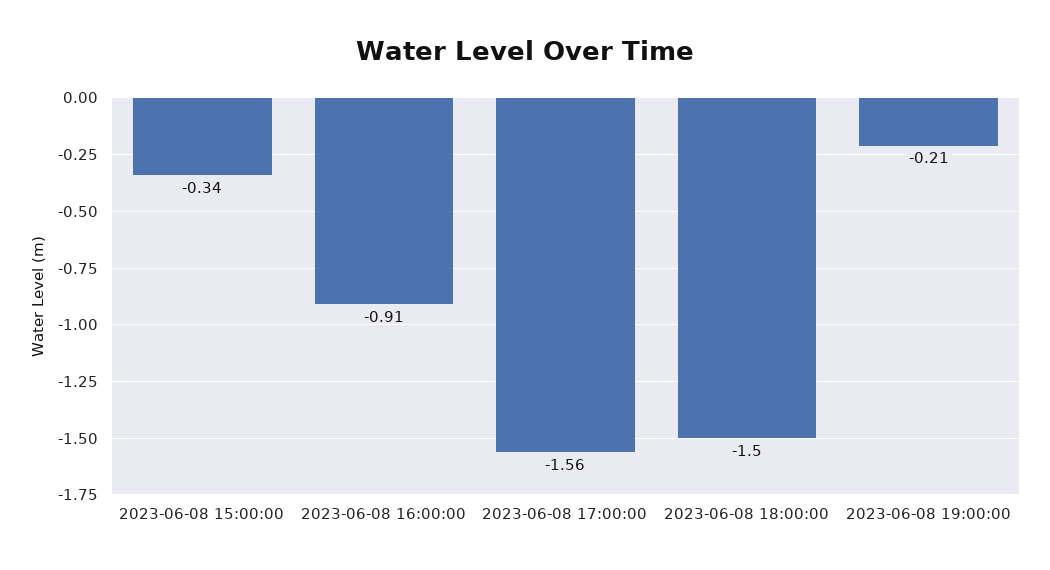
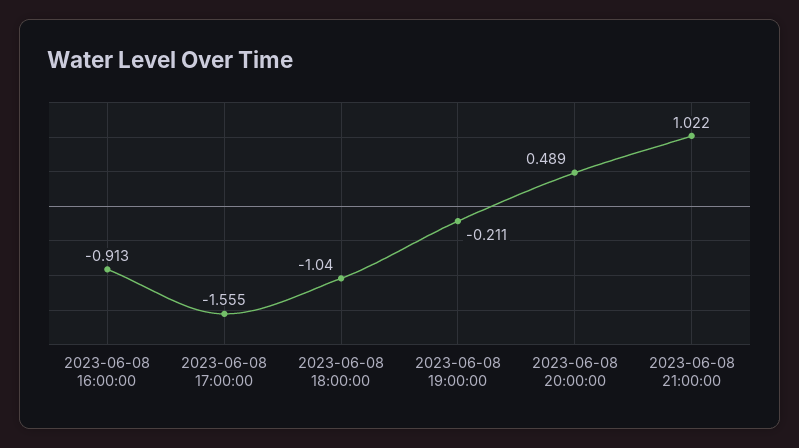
2023-06-08 15:00:00: -0.34 -> none
2023-06-08 18:00:00: -1.5 -> -1.04
2023-06-08 20:00:00: none -> 0.489
2023-06-08 21:00:00: none -> 1.022

